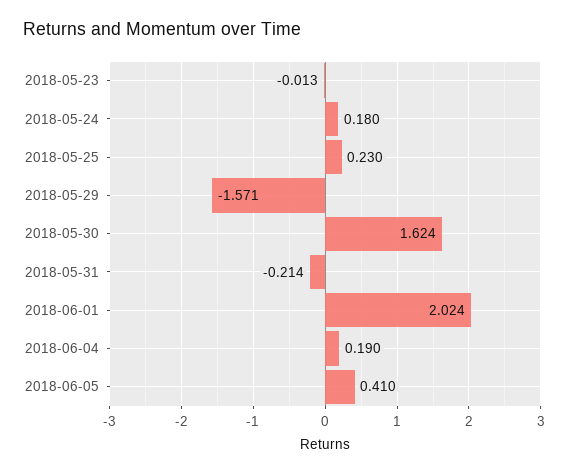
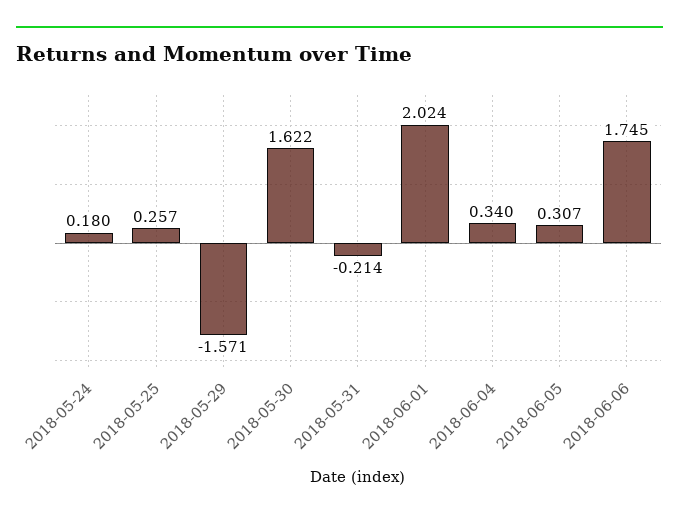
2018-05-23: -0.013 -> none
2018-05-25: 0.23 -> 0.257
2018-05-30: 1.624 -> 1.622
2018-06-04: 0.19 -> 0.34
2018-06-05: 0.41 -> 0.307
2018-06-06: none -> 1.745

